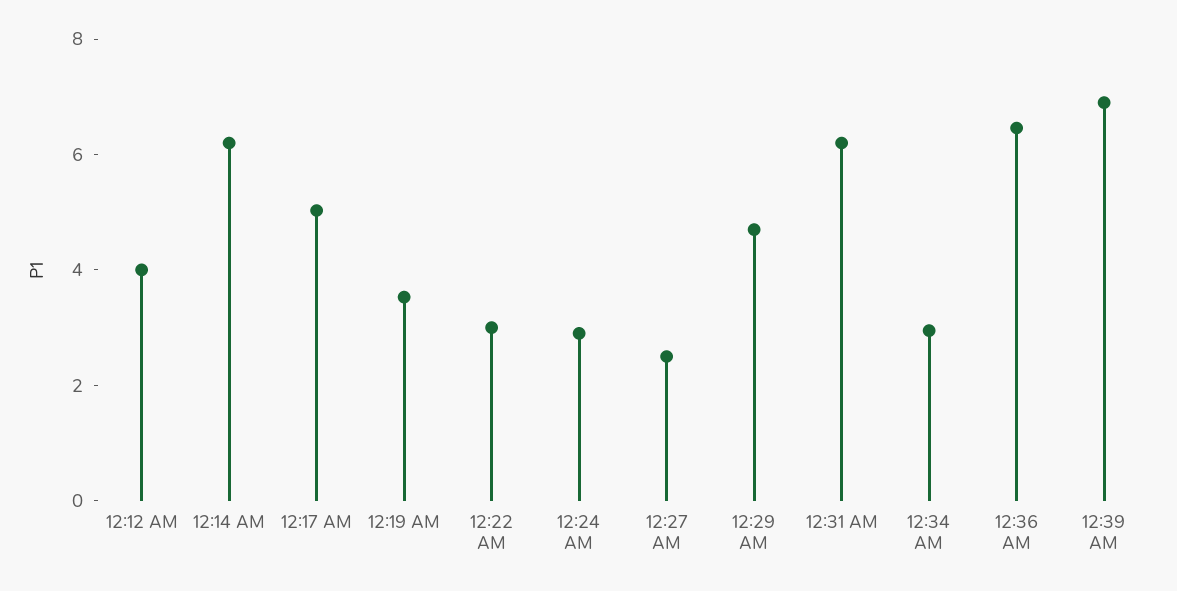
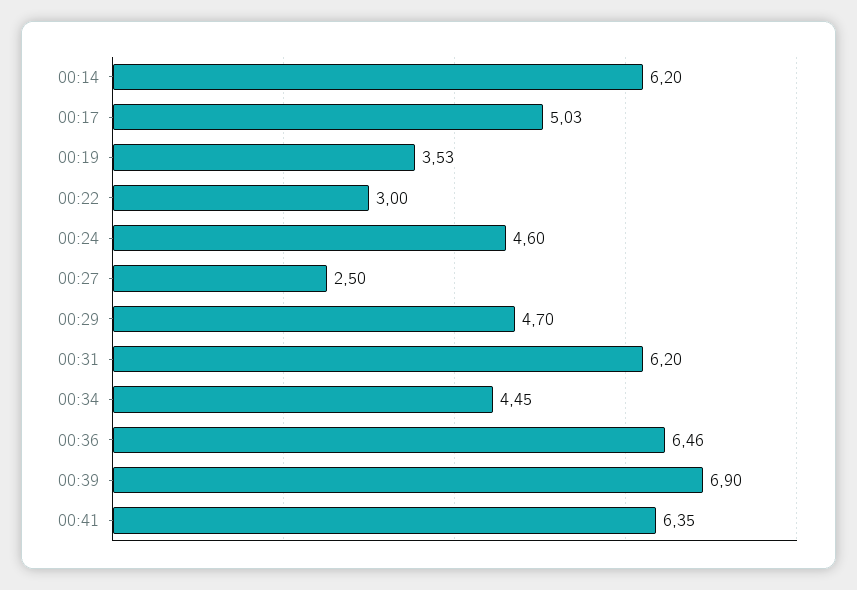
12:12 AM: 4 -> none
12:24 AM: 3 -> 4.6
12:34 AM: 3 -> 4.45
00:41: none -> 6.35

